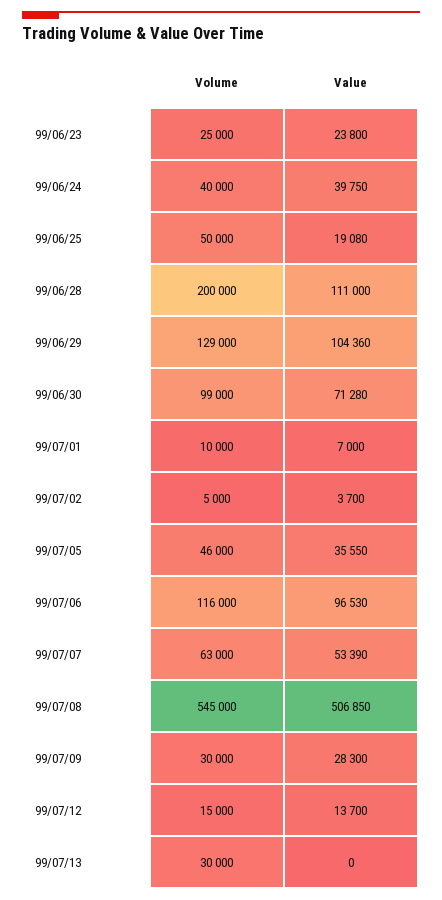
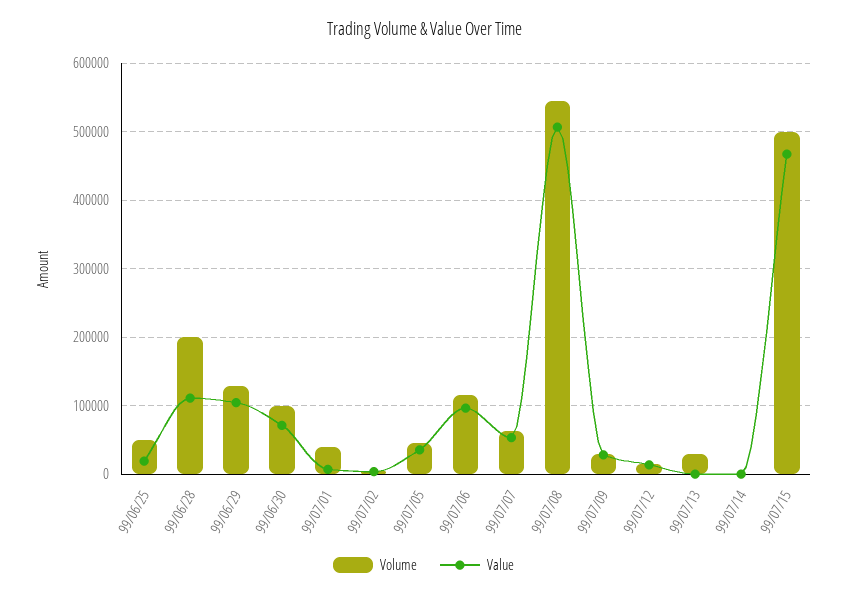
Volume, 99/06/23: 25000 -> none
Value, 99/06/23: 23800 -> none
Volume, 99/06/24: 40000 -> none
Value, 99/06/24: 39750 -> none
Volume, 99/07/01: 10000 -> 40000
Volume, 99/07/14: none -> 0
Value, 99/07/14: none -> 0
Volume, 99/07/15: none -> 500000
Value, 99/07/15: none -> 470000

